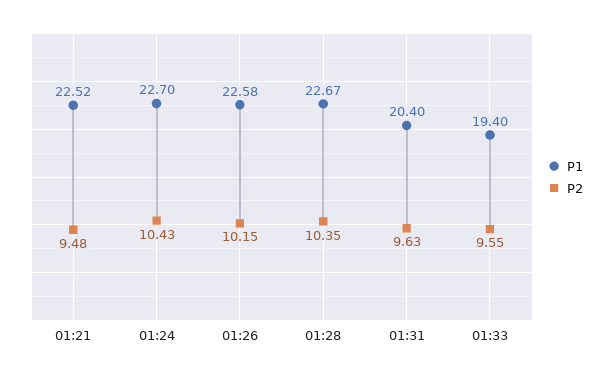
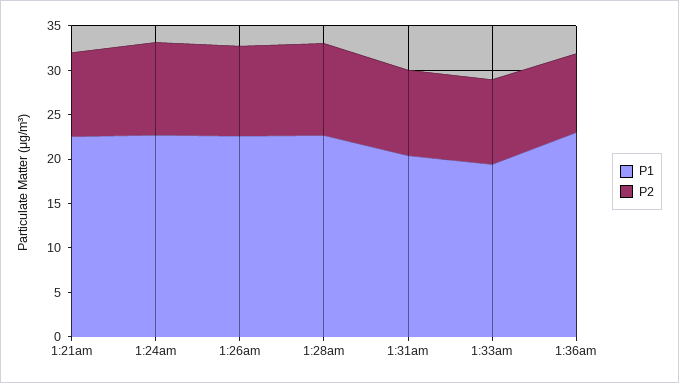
P1, 1:36am: none -> 23
P2, 1:36am: none -> 9

